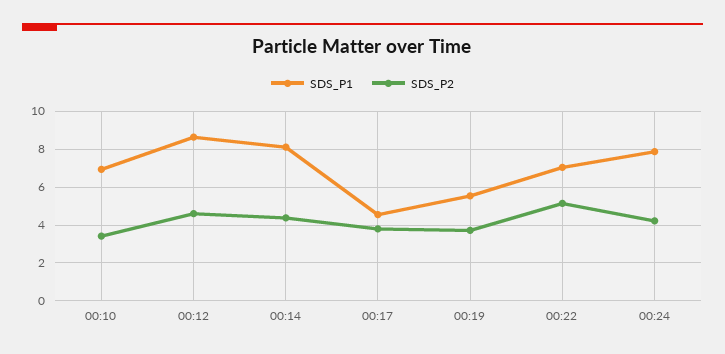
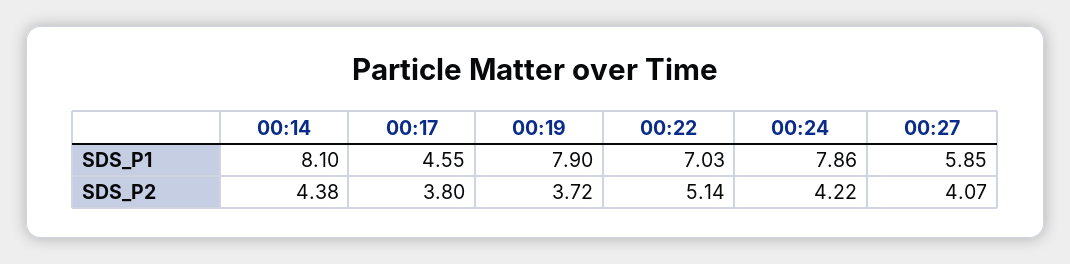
SDS_P1, 00:10: 7 -> none
SDS_P2, 00:10: 3.5 -> none
SDS_P1, 00:12: 8.5 -> none
SDS_P2, 00:12: 4.5 -> none
SDS_P1, 00:19: 5.5 -> 7.9
SDS_P1, 00:27: none -> 5.85
SDS_P2, 00:27: none -> 4.07

